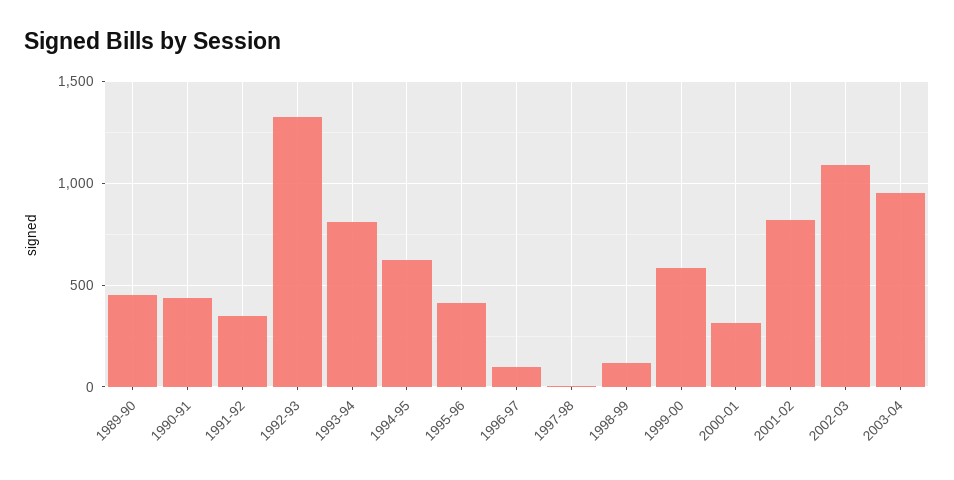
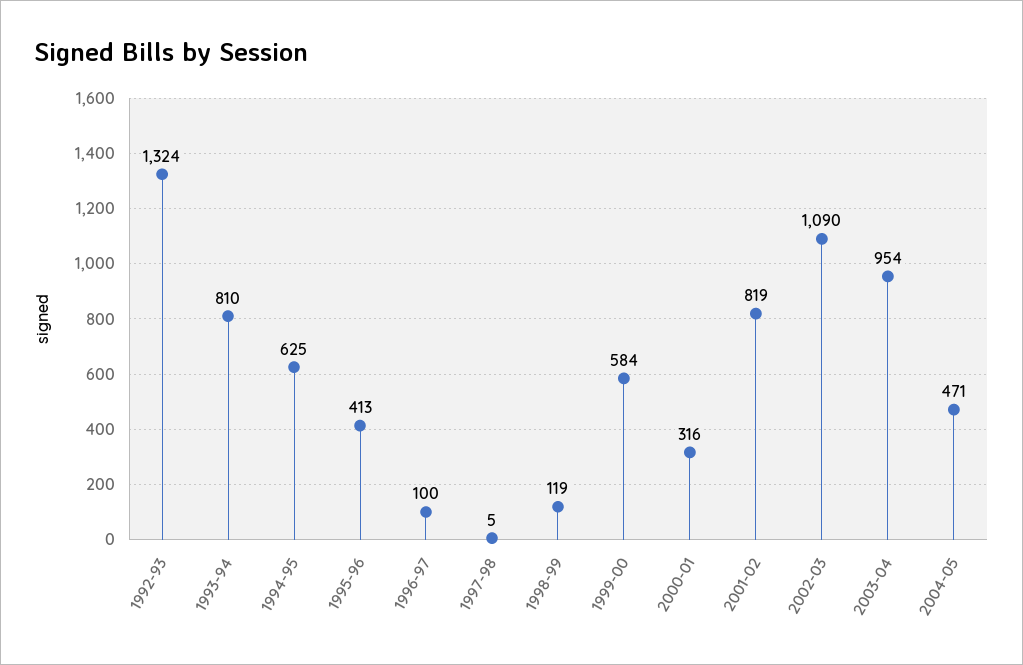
1989-90: 450 -> none
1990-91: 450 -> none
1991-92: 350 -> none
2004-05: none -> 471

